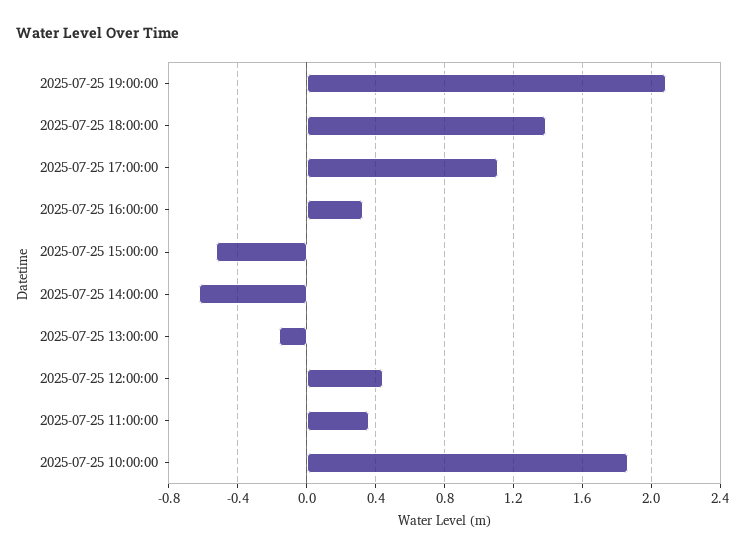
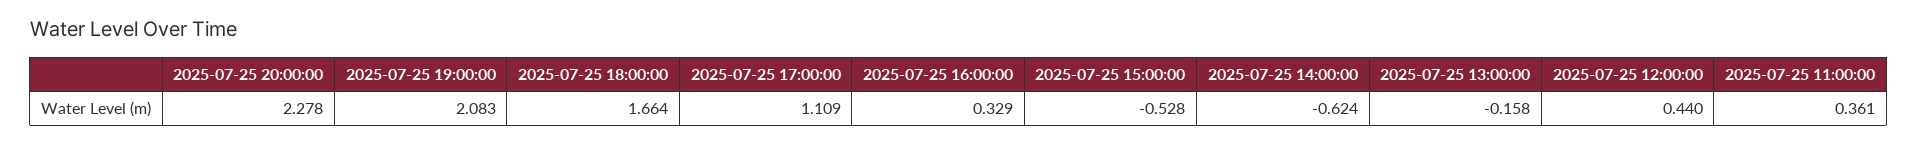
2025-07-25 18:00:00: 1.4 -> 1.664
2025-07-25 10:00:00: 1.85 -> none
2025-07-25 20:00:00: none -> 2.278

